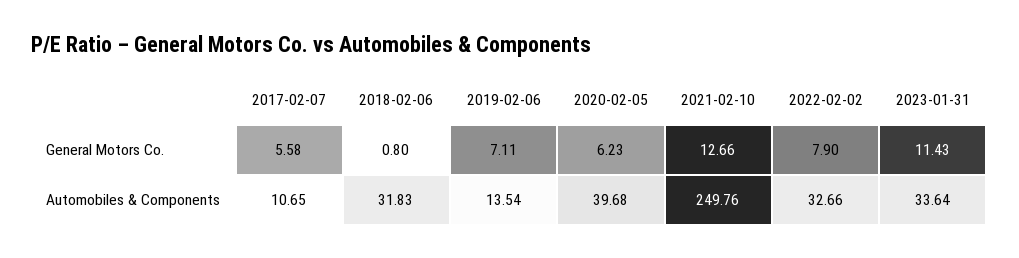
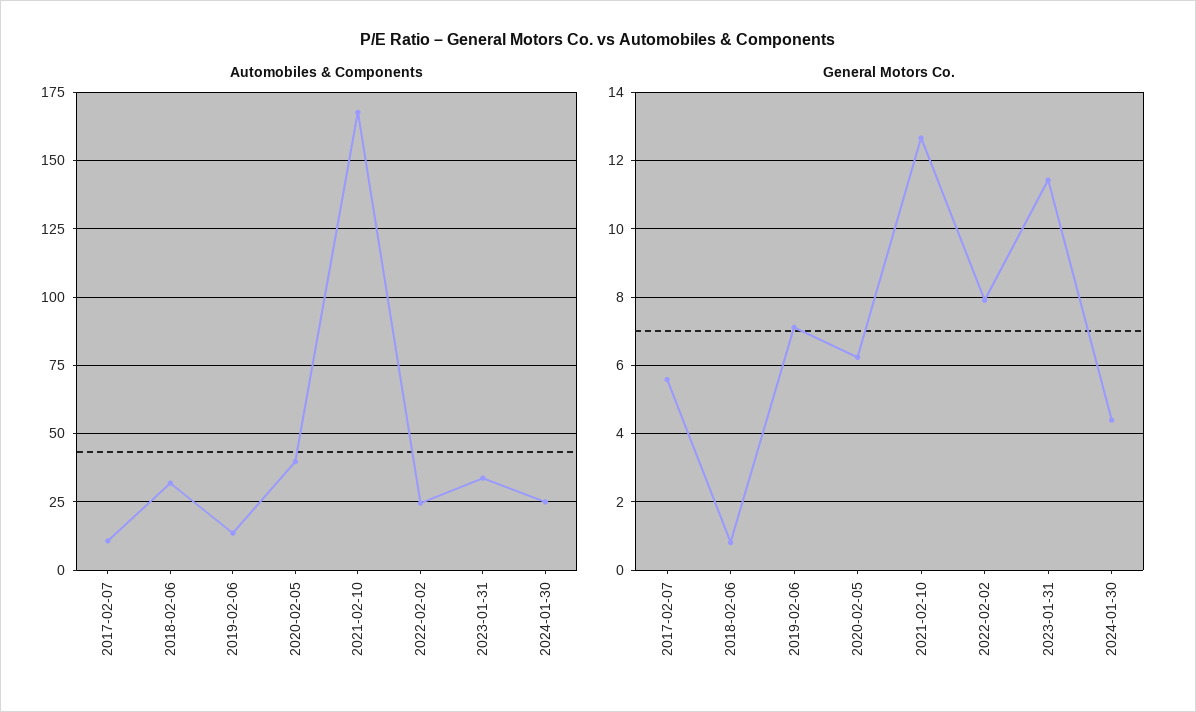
Automobiles & Components, 2021-02-10: 249.76 -> 167.5
Automobiles & Components, 2022-02-02: 32.66 -> 25
Automobiles & Components, 2024-01-30: none -> 25
General Motors Co., 2024-01-30: none -> 4.4

